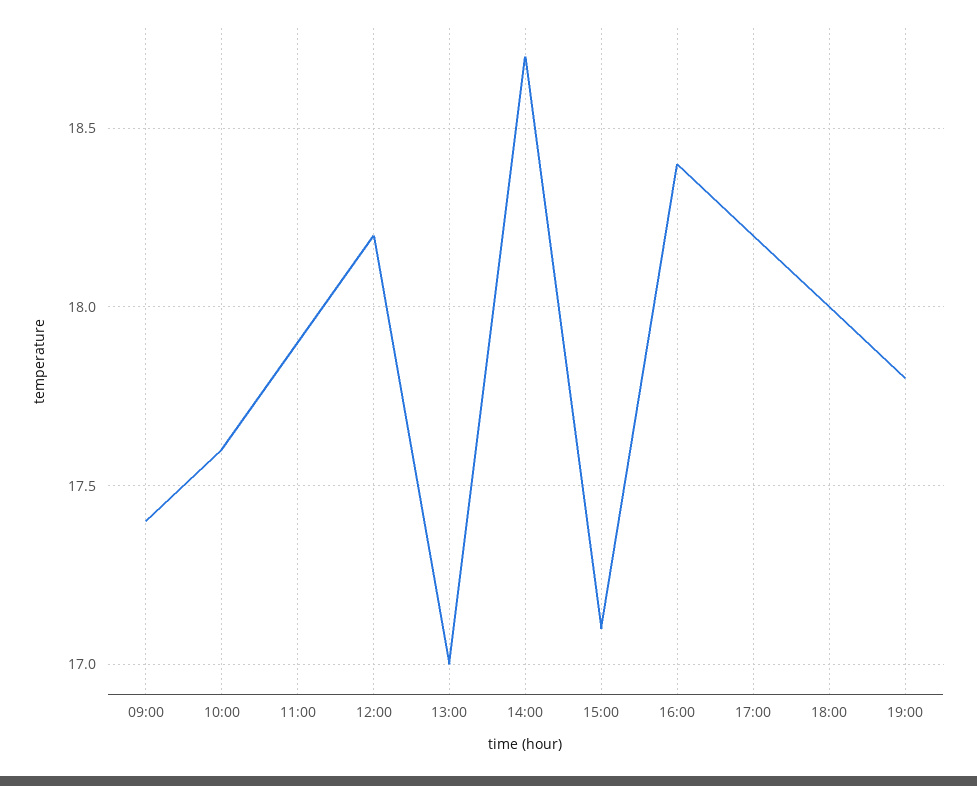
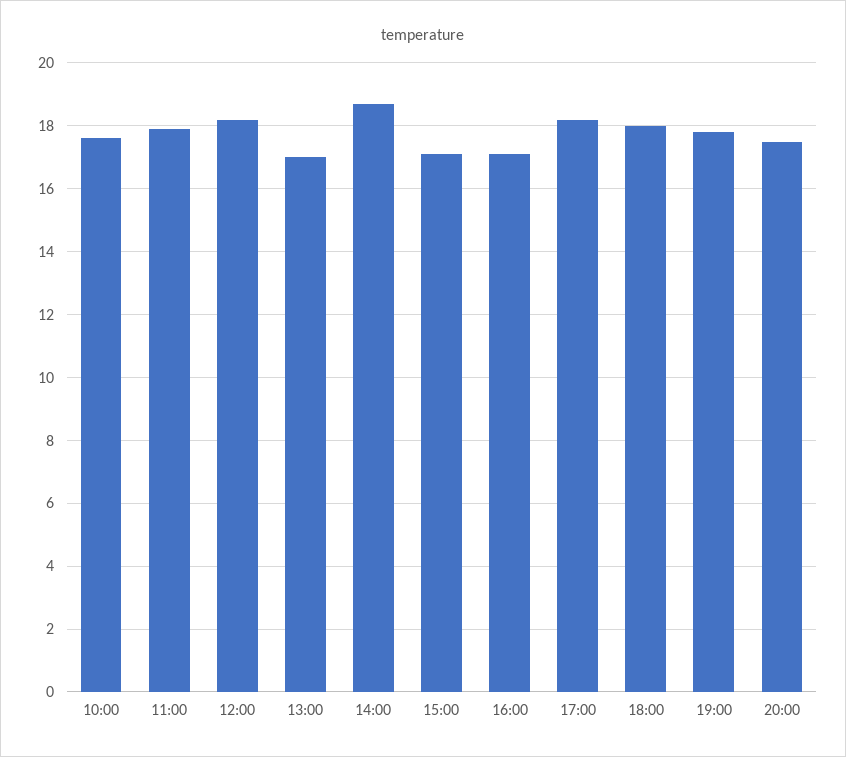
09:00: 17.4 -> none
16:00: 18.4 -> 17
20:00: none -> 17.5

